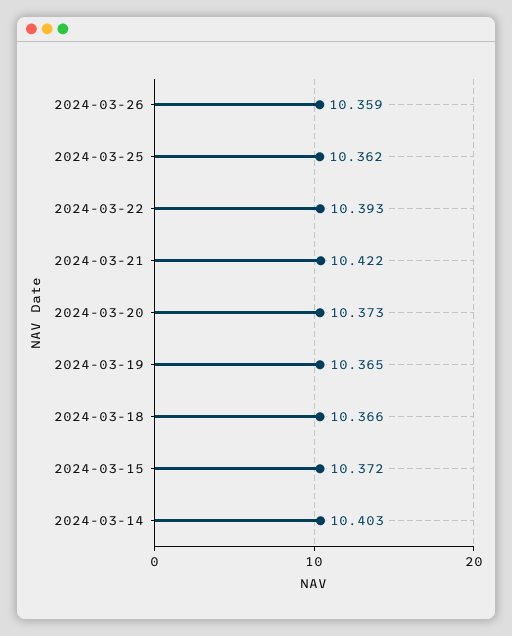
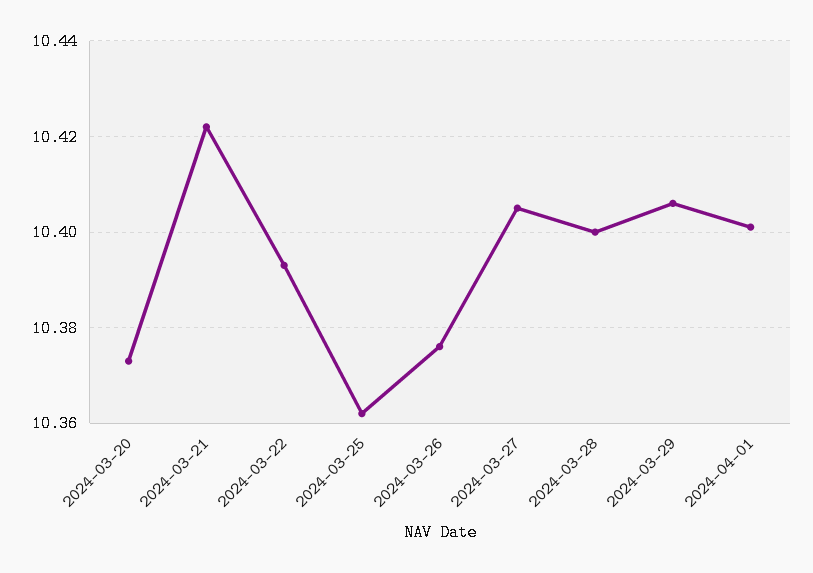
2024-03-26: 10.359 -> 10.375
2024-03-19: 10.365 -> none
2024-03-18: 10.366 -> none
2024-03-15: 10.372 -> none
2024-03-14: 10.403 -> none
2024-03-27: none -> 10.405
2024-03-28: none -> 10.4
2024-03-29: none -> 10.405
2024-04-01: none -> 10.4

